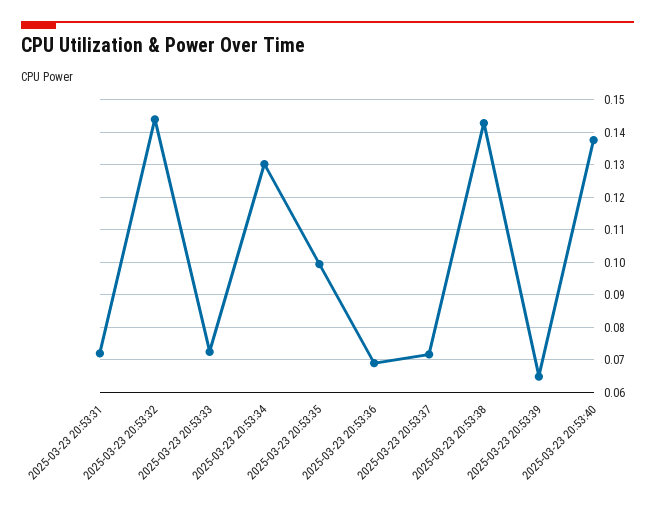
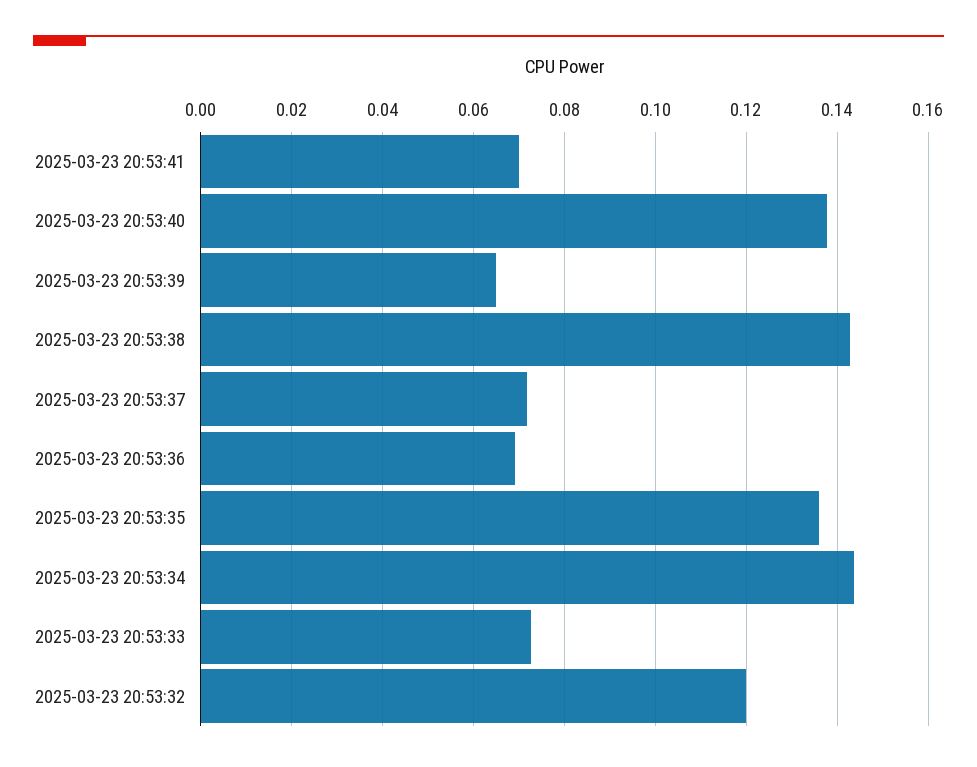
2025-03-23 20:53:31: 0.072 -> none
2025-03-23 20:53:32: 0.144 -> 0.12
2025-03-23 20:53:34: 0.13 -> 0.144
2025-03-23 20:53:35: 0.1 -> 0.136
2025-03-23 20:53:41: none -> 0.07

